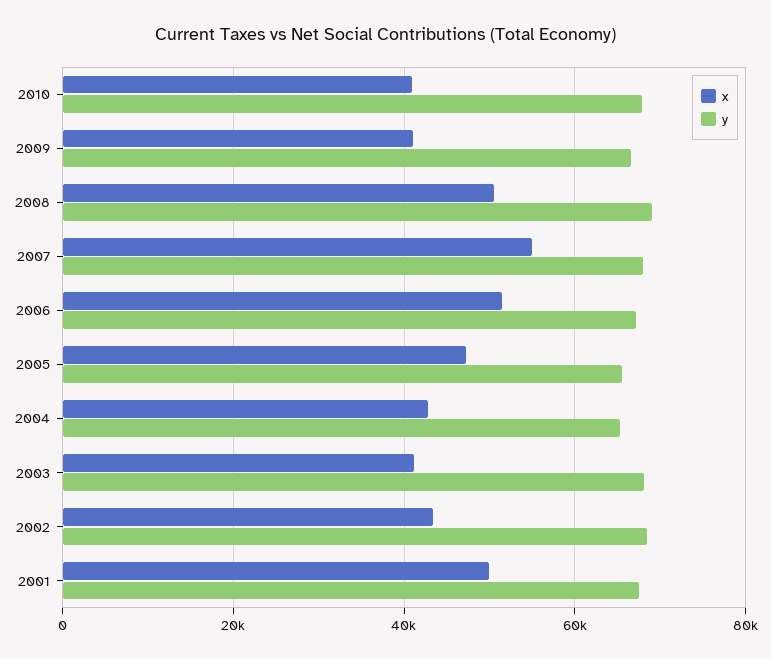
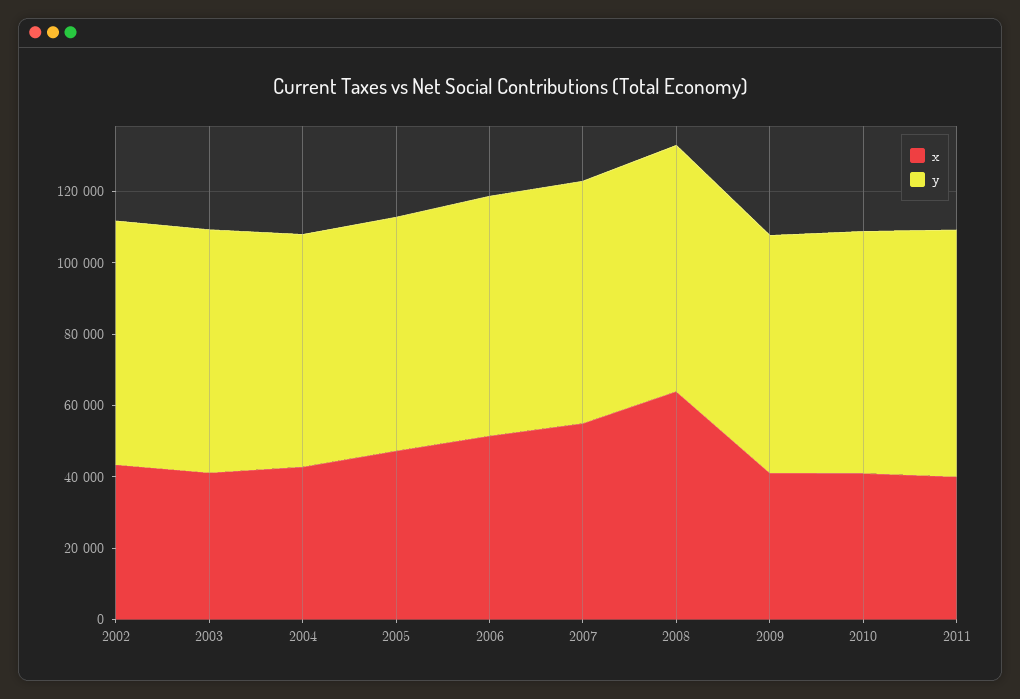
x, 2008: 50000 -> 65000
x, 2001: 50000 -> none
y, 2001: 68000 -> none
x, 2011: none -> 40000
y, 2011: none -> 70000

